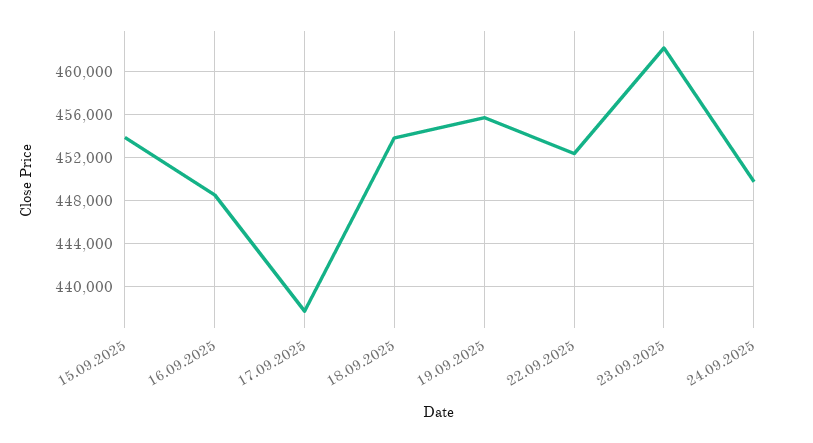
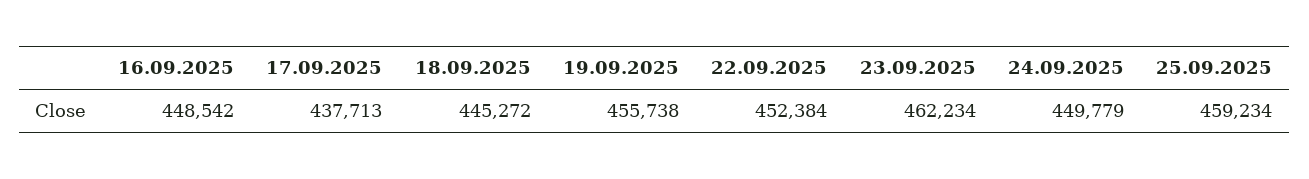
15.09.2025: 454000 -> none
18.09.2025: 454000 -> 445272
25.09.2025: none -> 459234

